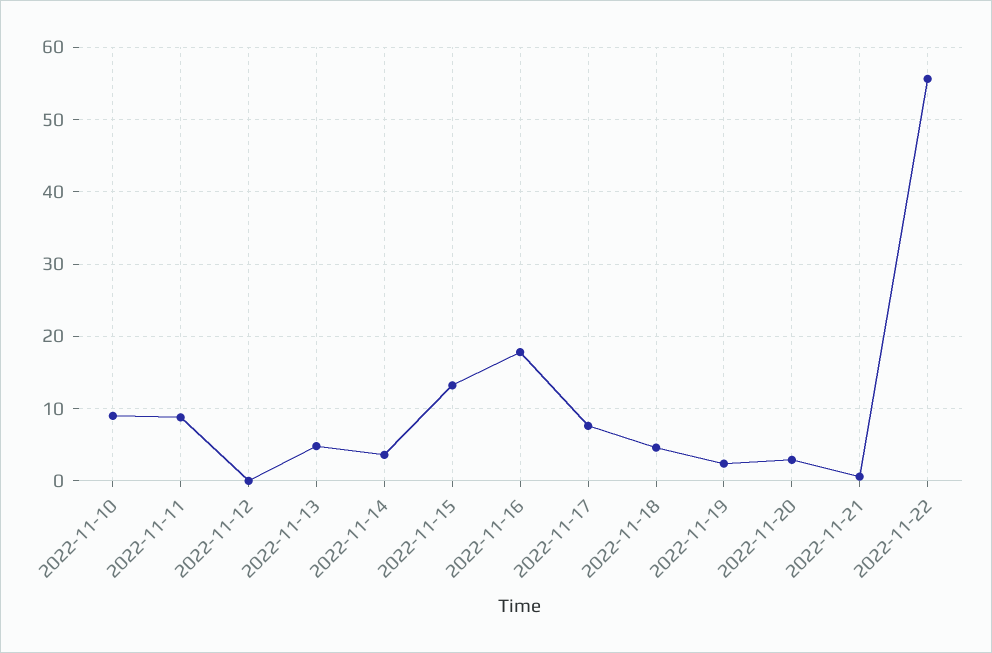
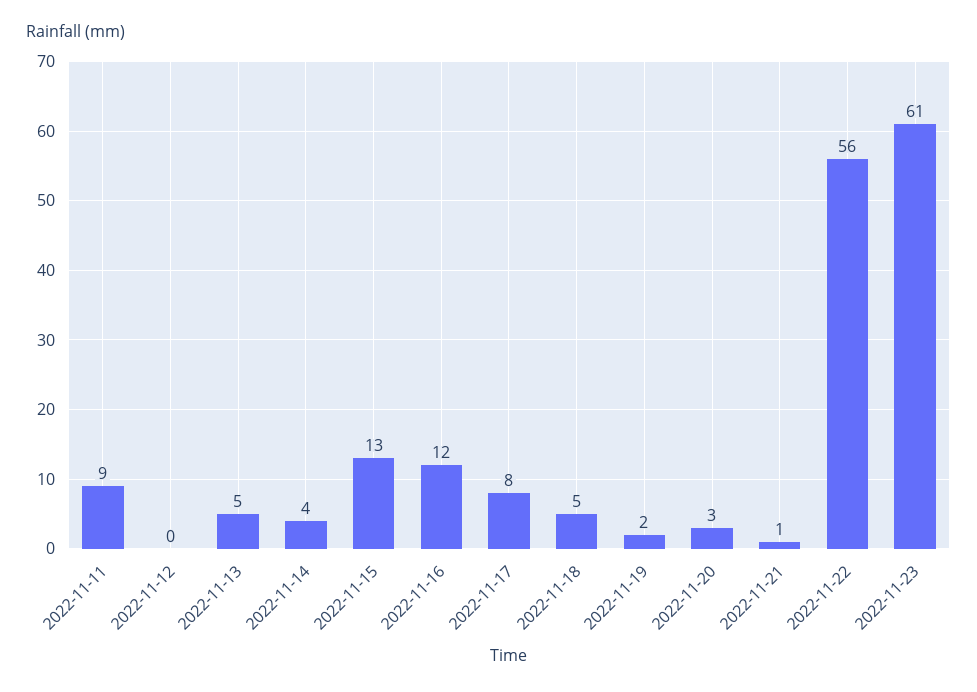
2022-11-10: 9 -> none
2022-11-16: 18 -> 12
2022-11-23: none -> 61

